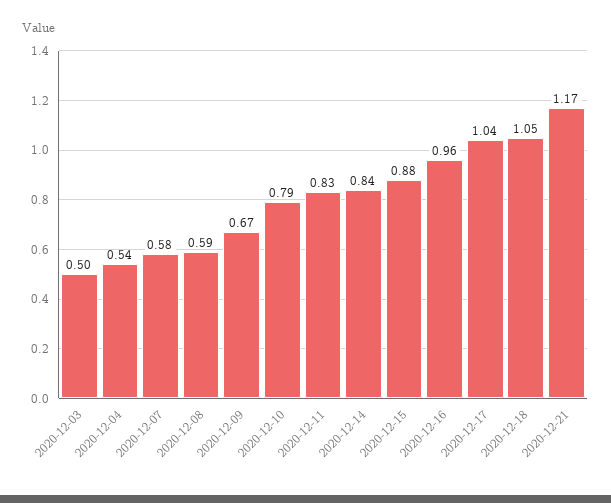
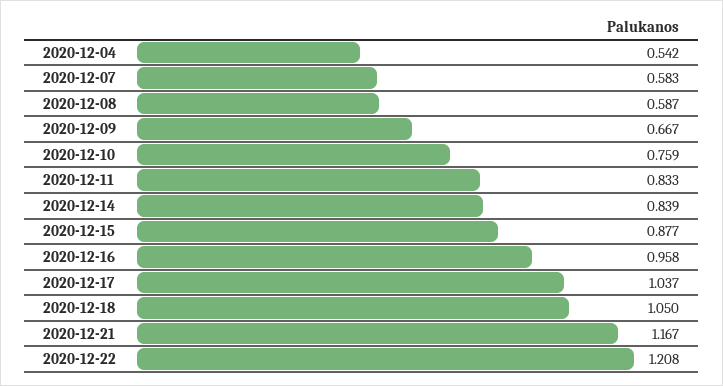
2020-12-03: 0.5 -> none
2020-12-10: 0.79 -> 0.759
2020-12-22: none -> 1.208

